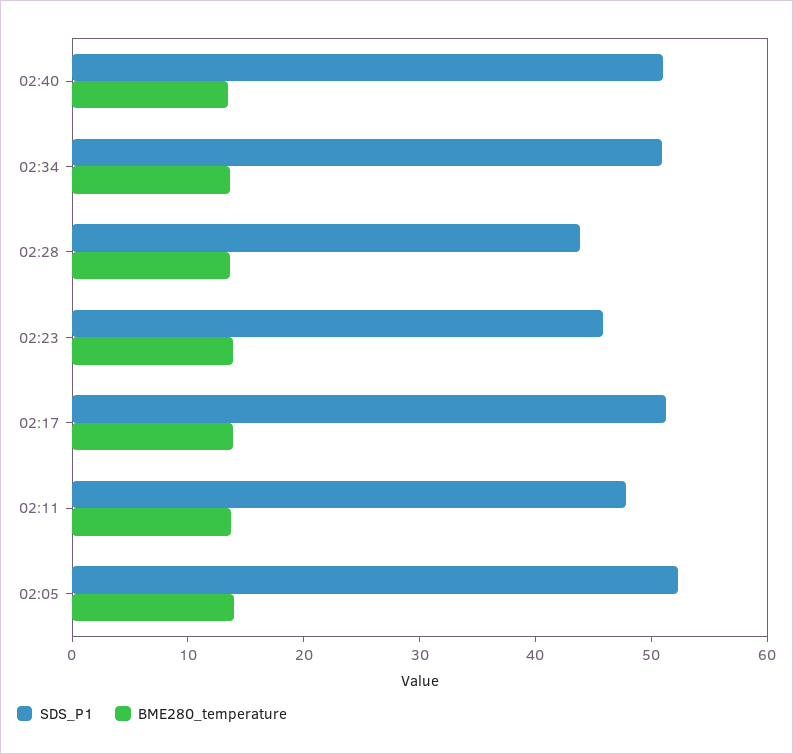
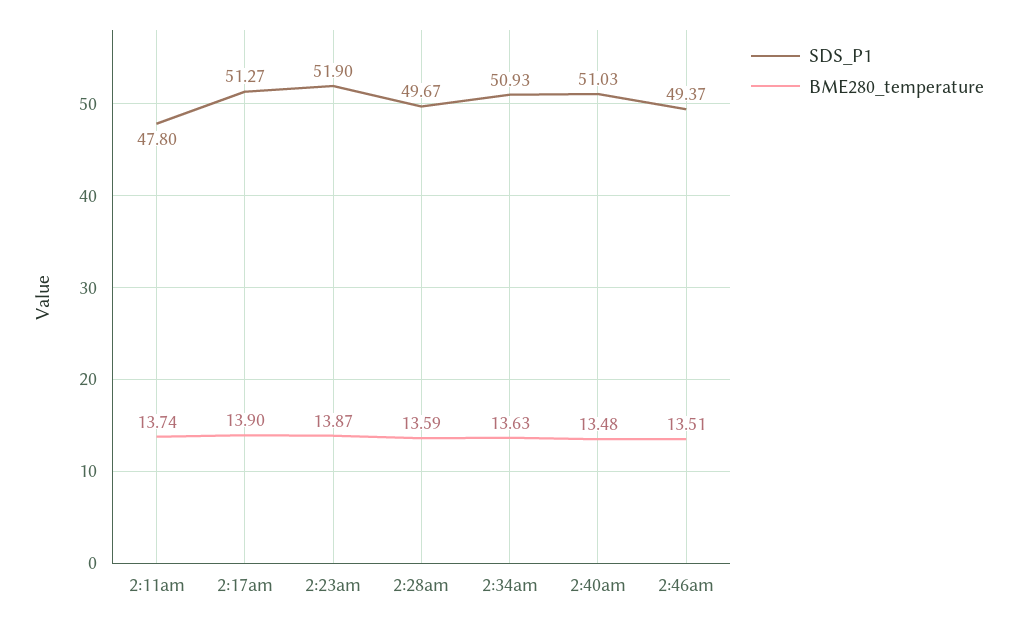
SDS_P1, 02:28: 44 -> 49.67
SDS_P1, 02:23: 46 -> 51.9
SDS_P1, 02:05: 52 -> none
BME280_temperature, 02:05: 14 -> none
SDS_P1, 2:46am: none -> 49.37
BME280_temperature, 2:46am: none -> 13.51

